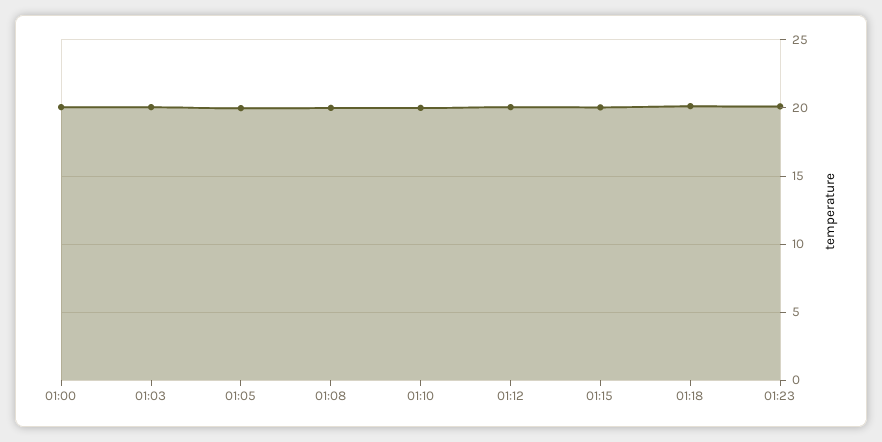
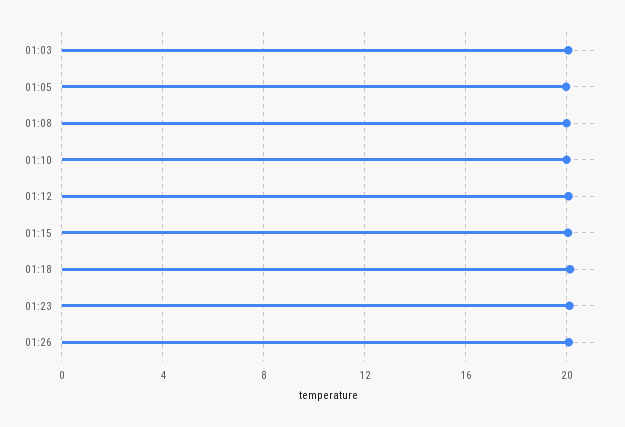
01:00: 20 -> none
01:26: none -> 20

